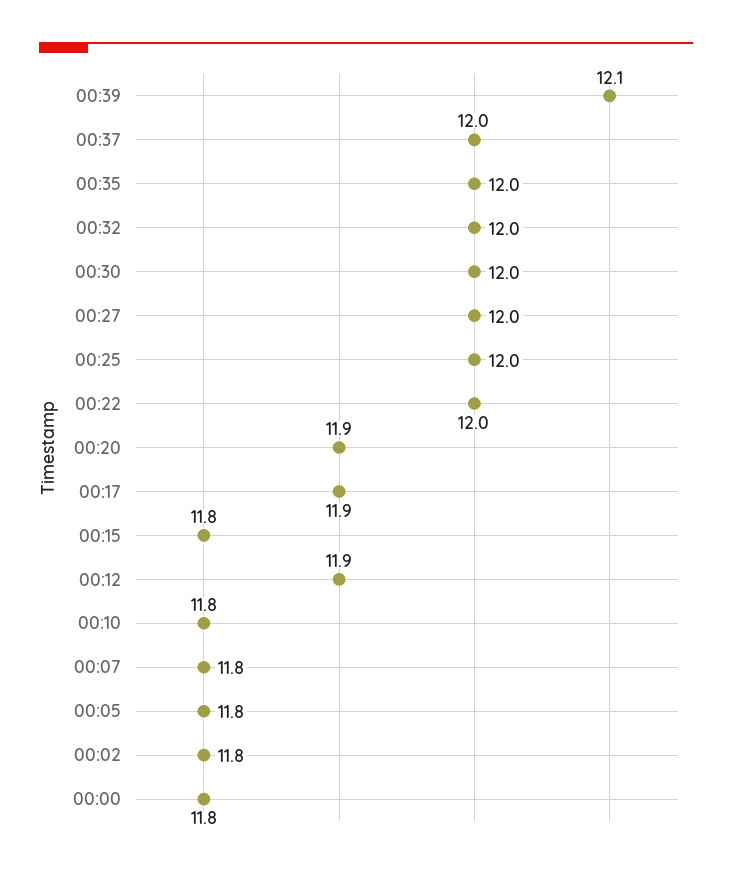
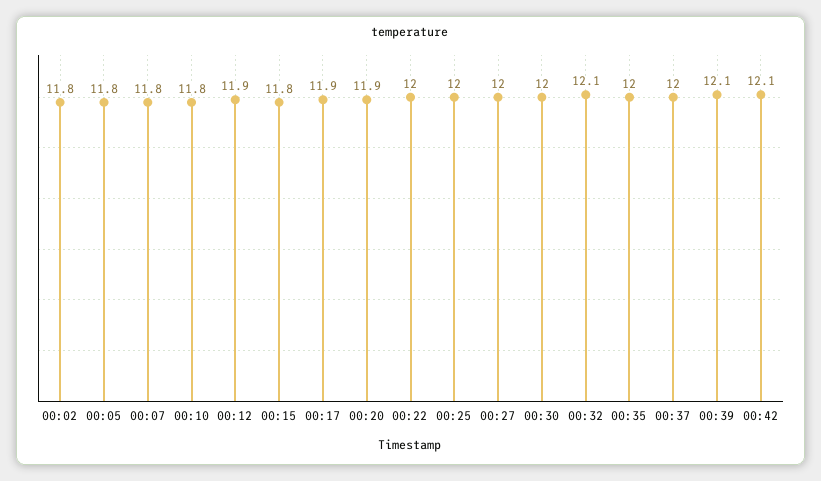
00:32: 12 -> 12.1
00:00: 11.8 -> none
00:42: none -> 12.1

